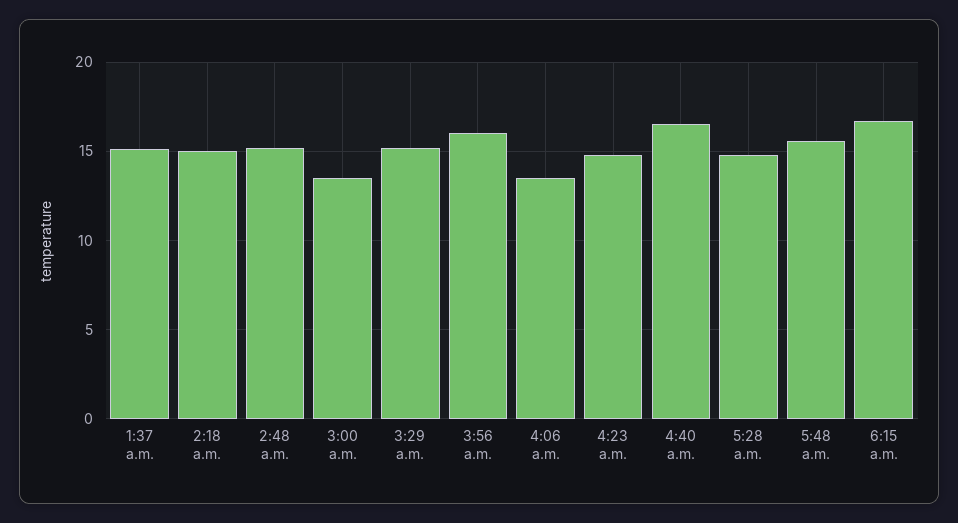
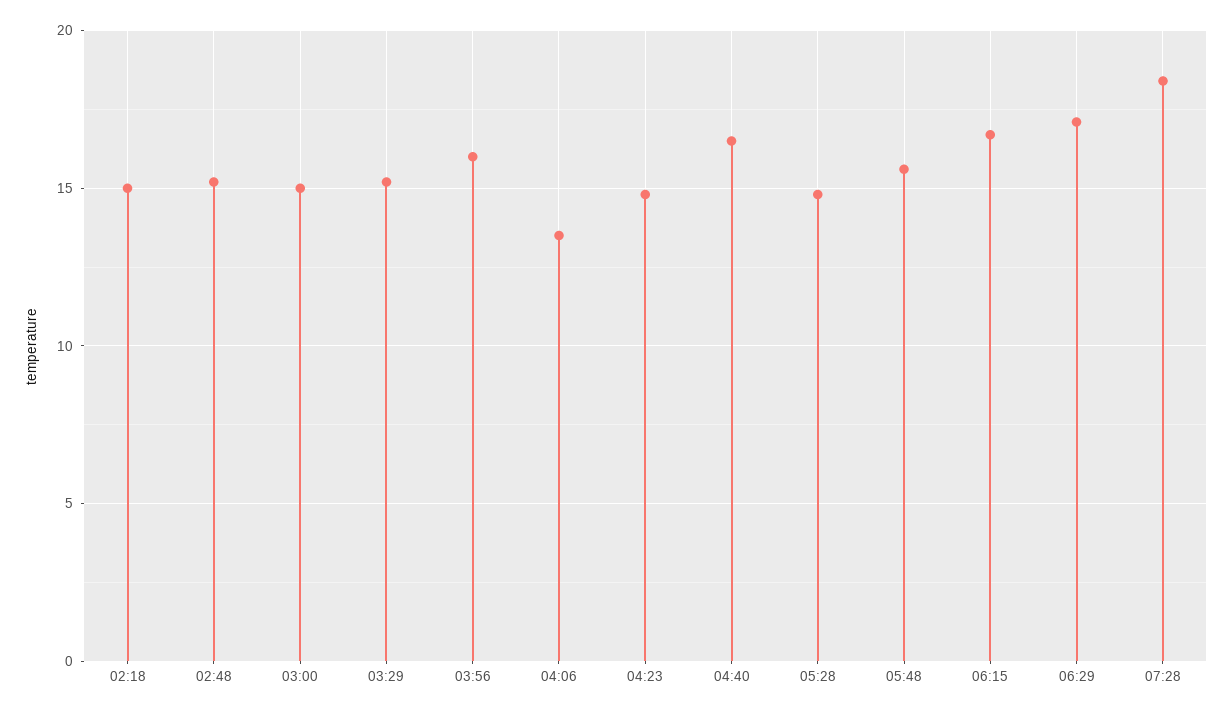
1:37 a.m.: 15 -> none
3:00 a.m.: 13.5 -> 15
06:29: none -> 17
07:28: none -> 18.5

